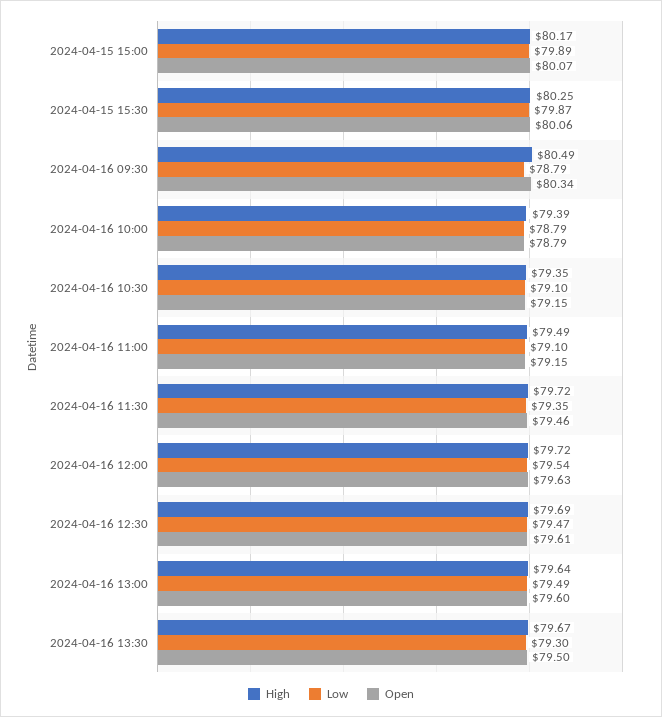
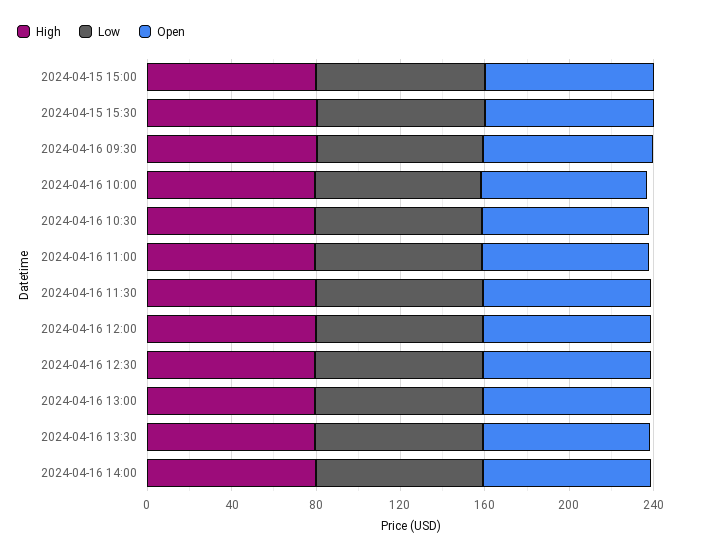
High, 2024-04-16 14:00: none -> 80
Low, 2024-04-16 14:00: none -> 80
Open, 2024-04-16 14:00: none -> 80

